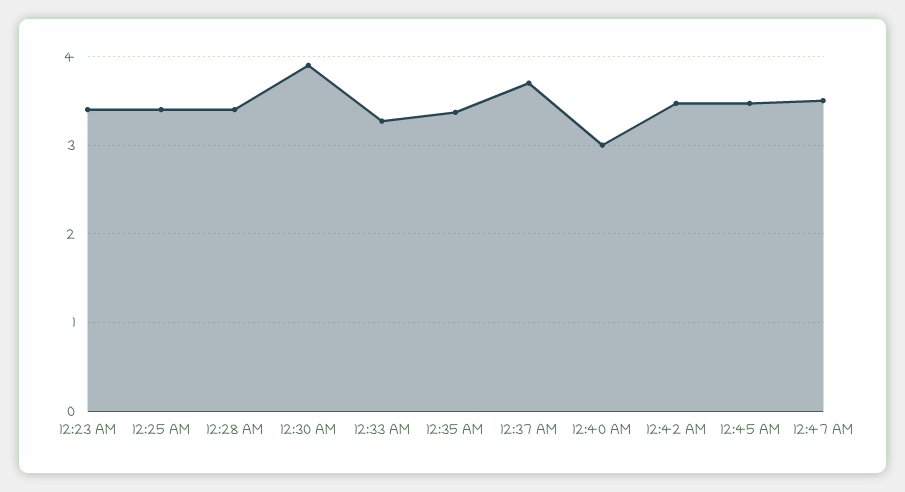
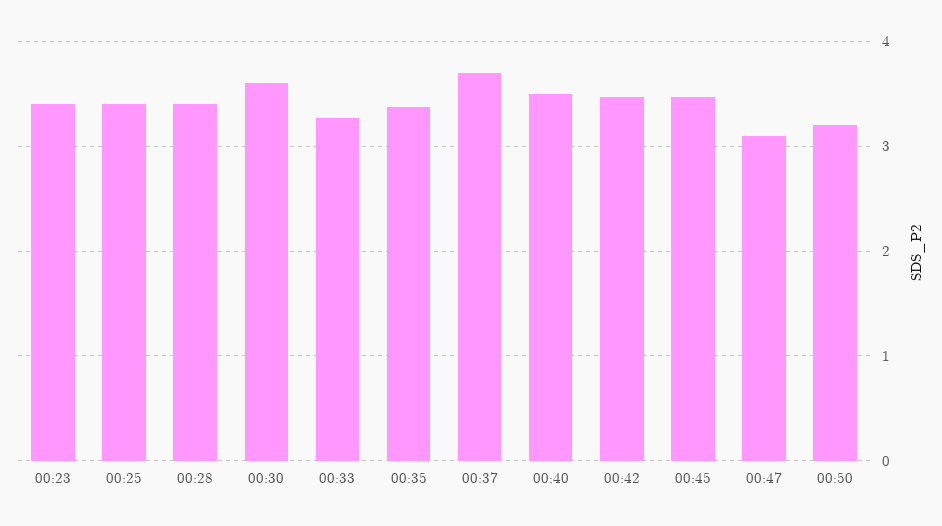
12:30 AM: 3.9 -> 3.6
12:40 AM: 3 -> 3.5
12:47 AM: 3.5 -> 3.1
00:50: none -> 3.2

